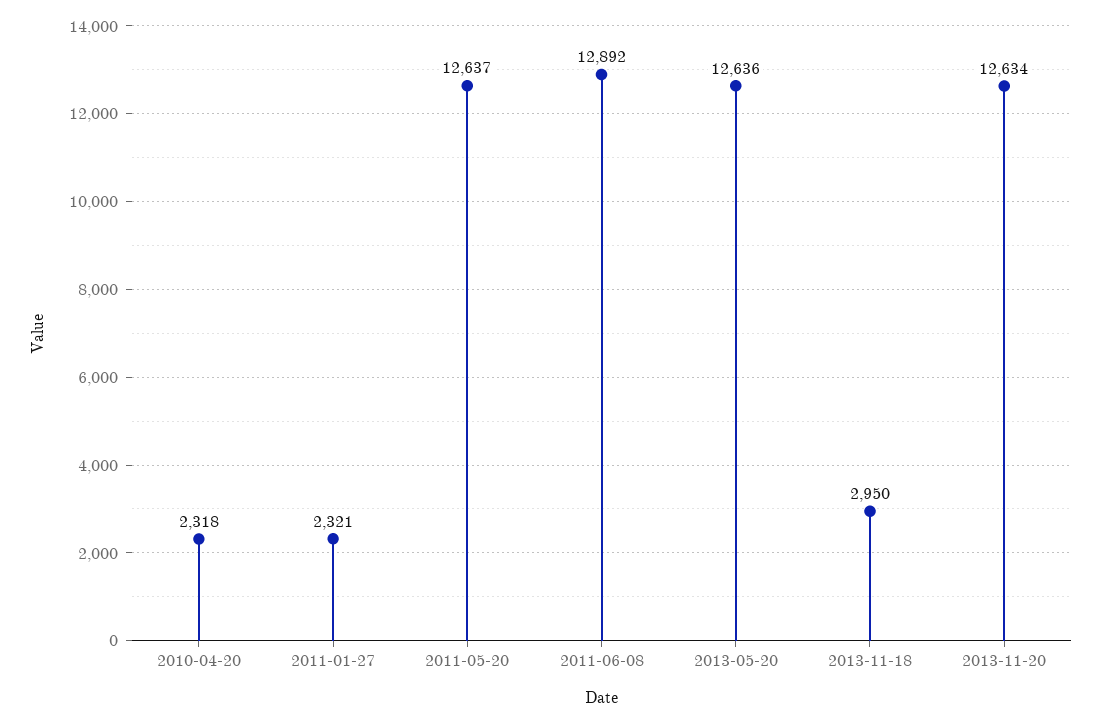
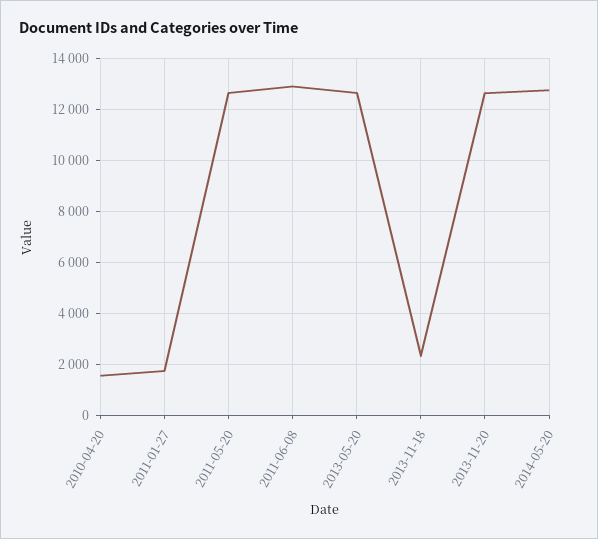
2010-04-20: 2318 -> 1500
2011-01-27: 2321 -> 1750
2013-11-18: 2950 -> 2250
2014-05-20: none -> 12750

